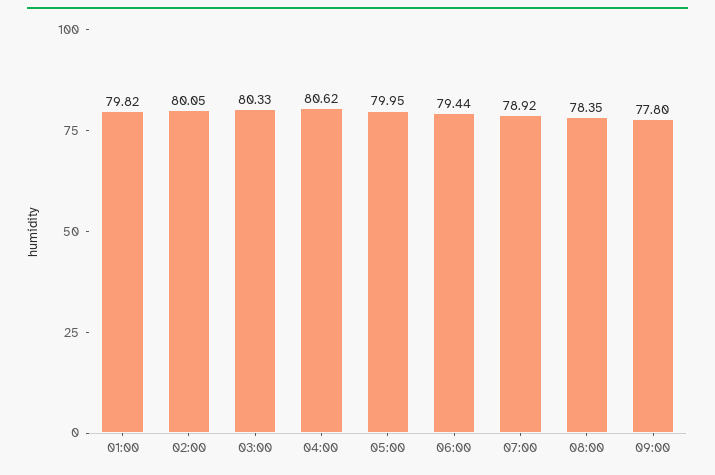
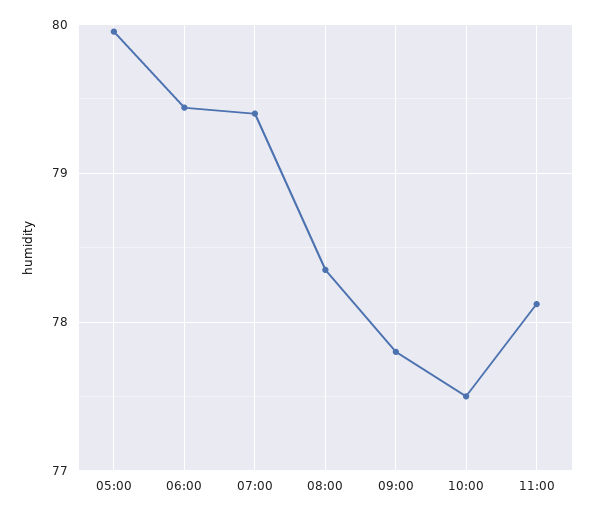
01:00: 79.82 -> none
02:00: 80.05 -> none
03:00: 80.33 -> none
04:00: 80.62 -> none
07:00: 78.92 -> 79.4
10:00: none -> 77.5
11:00: none -> 78.1

